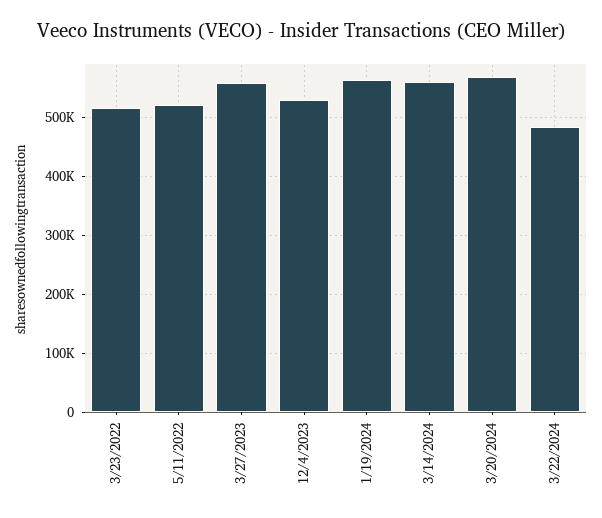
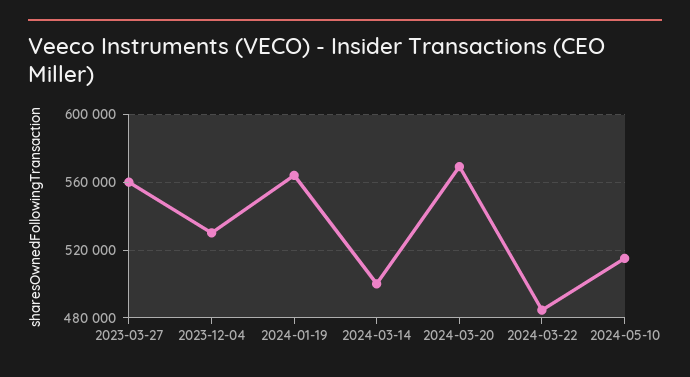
3/23/2022: 520000 -> none
5/11/2022: 520000 -> none
3/14/2024: 560000 -> 500000
2024-05-10: none -> 515000

